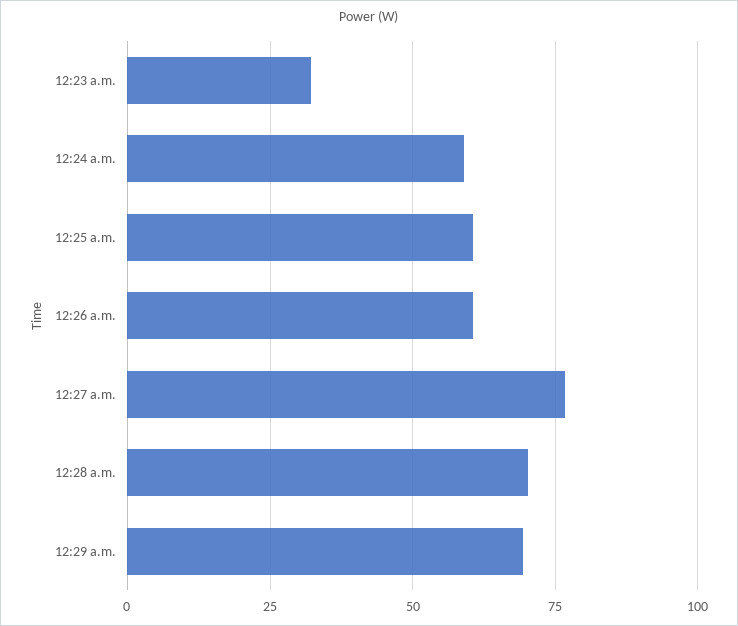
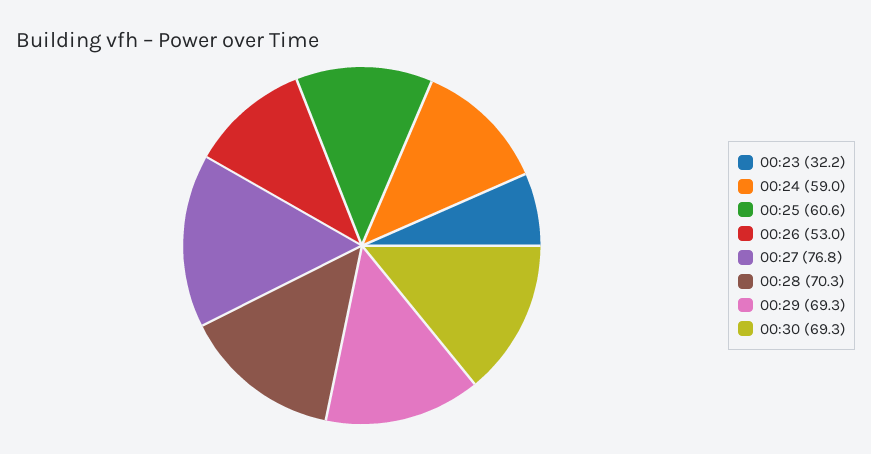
12:26 a.m.: 60 -> 53
00:30: none -> 69.3

